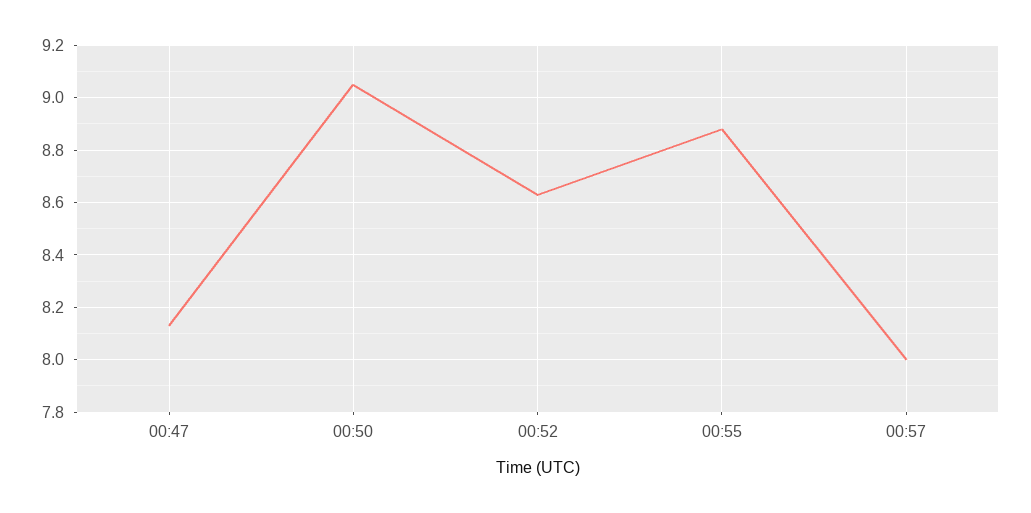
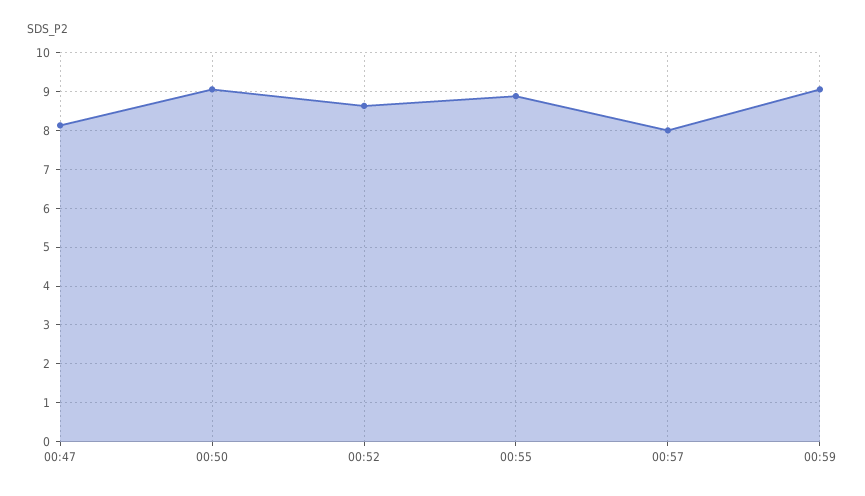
00:59: none -> 9

